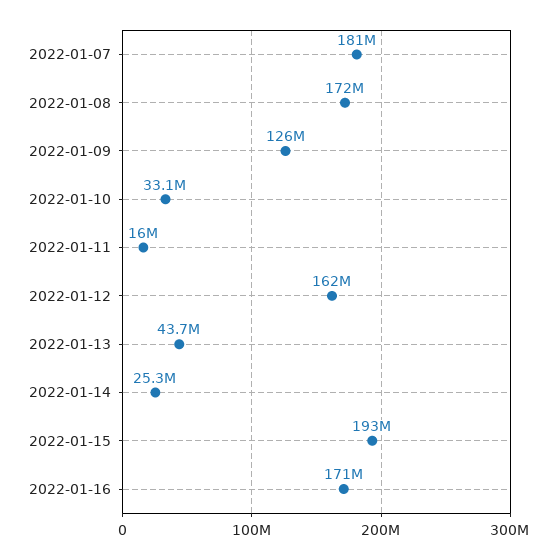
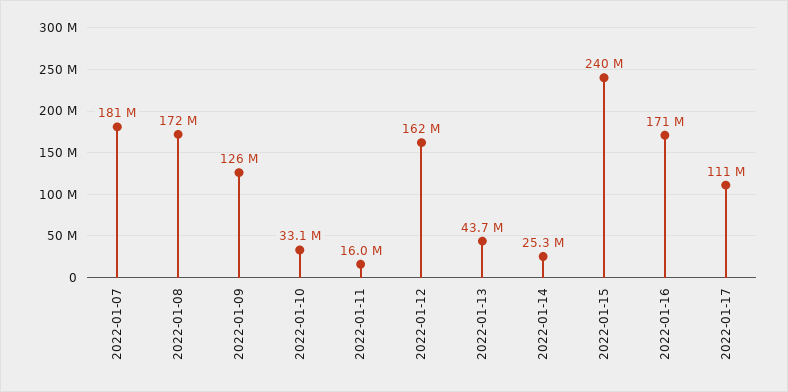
2022-01-15: 193000000 -> 240000000
2022-01-17: none -> 111000000

